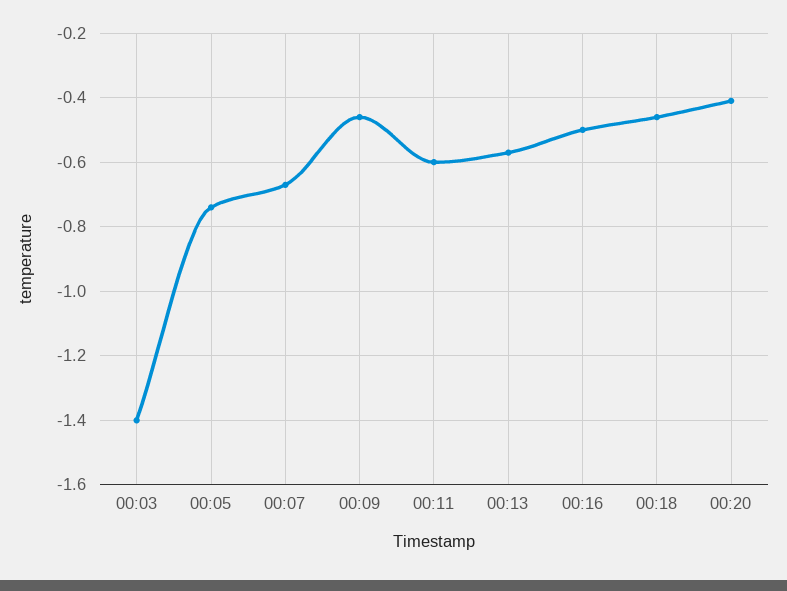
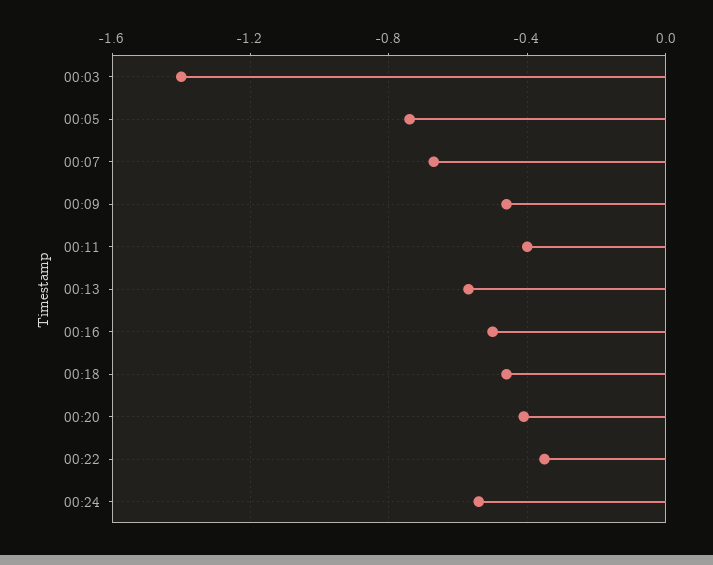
00:11: -0.6 -> -0.4
00:22: none -> -0.35
00:24: none -> -0.55

